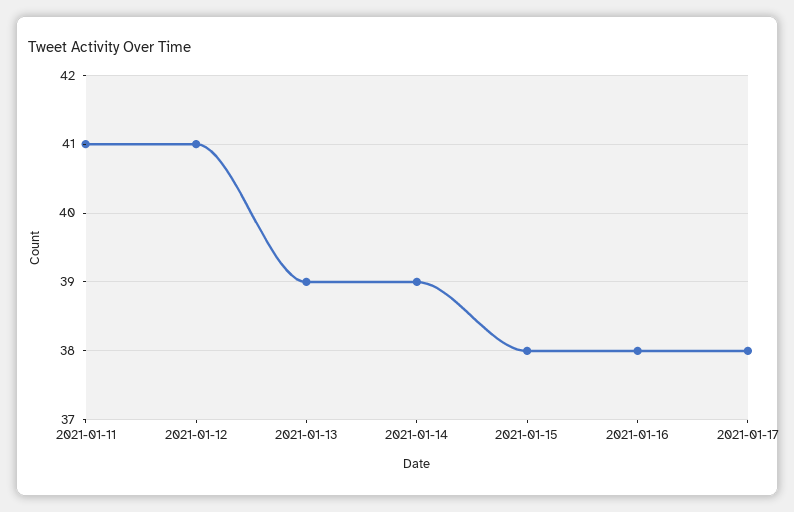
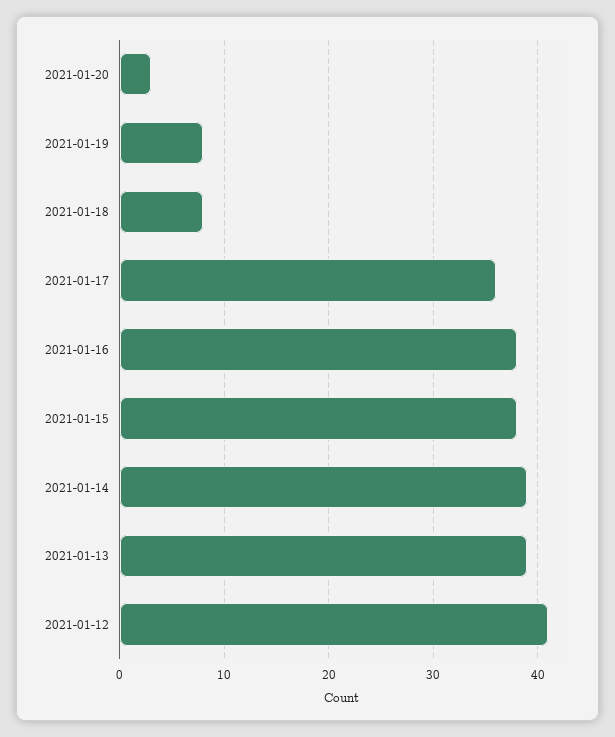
2021-01-11: 41 -> none
2021-01-17: 38 -> 36
2021-01-20: none -> 3
2021-01-19: none -> 8
2021-01-18: none -> 8

